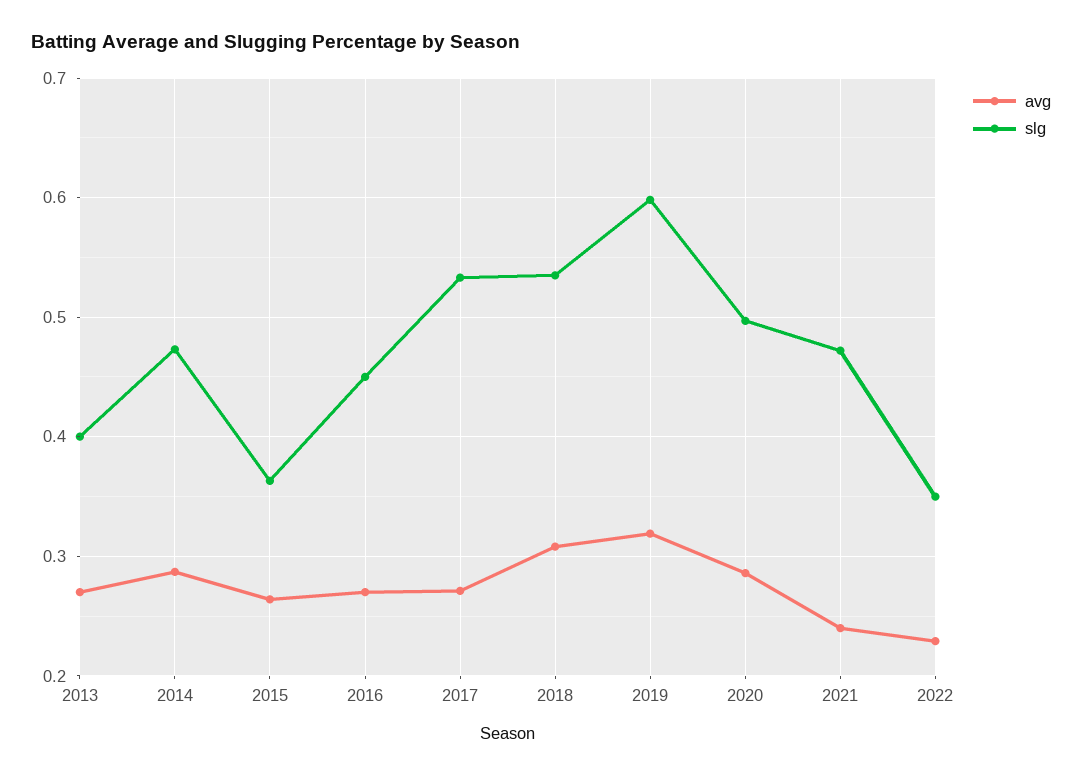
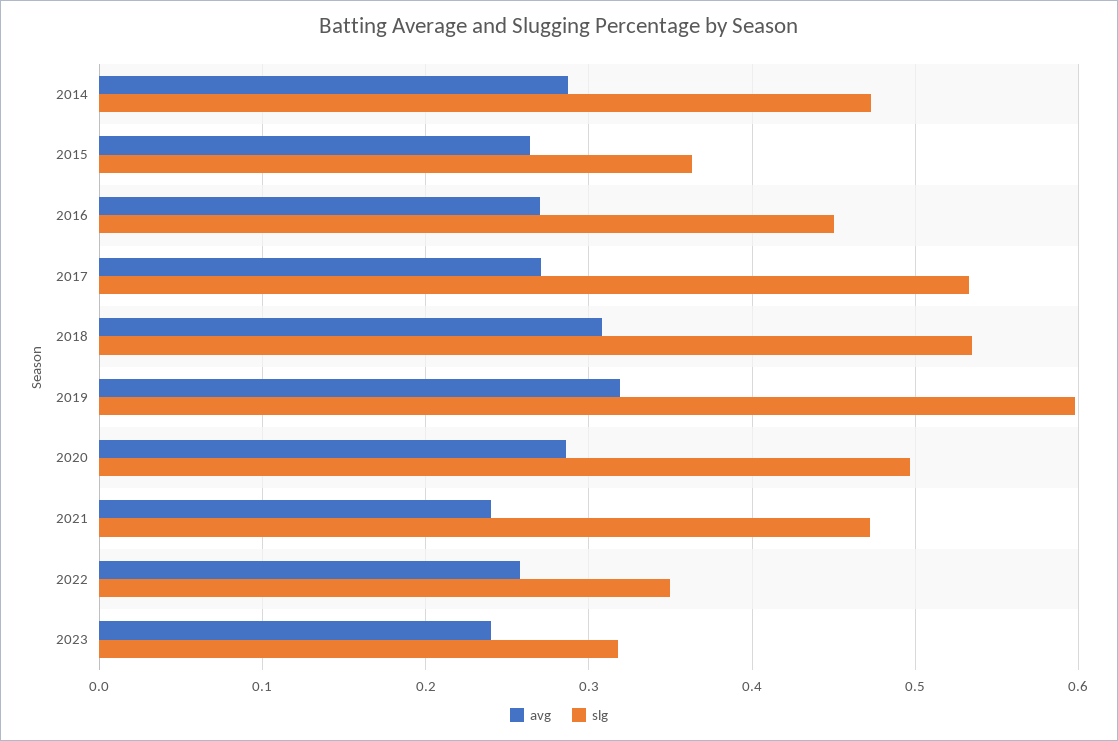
avg, 2013: 0.27 -> none
slg, 2013: 0.4 -> none
avg, 2022: 0.23 -> 0.26
avg, 2023: none -> 0.24
slg, 2023: none -> 0.32

